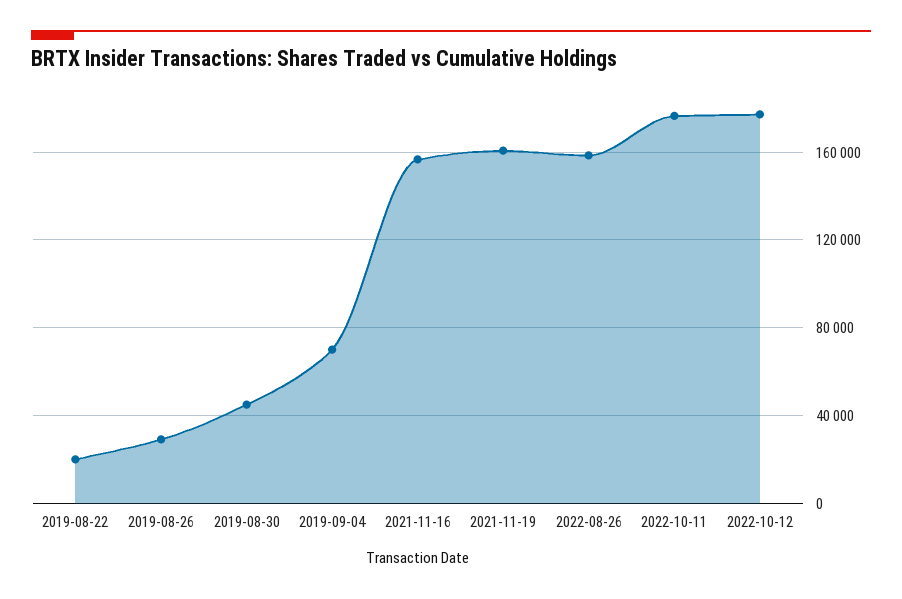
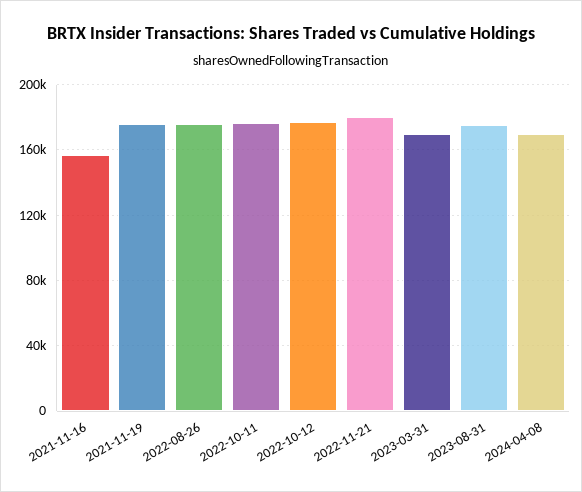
2019-08-22: 20000 -> none
2019-08-26: 30000 -> none
2019-08-30: 45000 -> none
2019-09-04: 70000 -> none
2021-11-19: 160000 -> 175000
2022-08-26: 160000 -> 175000
2022-11-21: none -> 180000
2023-03-31: none -> 170000
2023-08-31: none -> 175000
2024-04-08: none -> 170000

